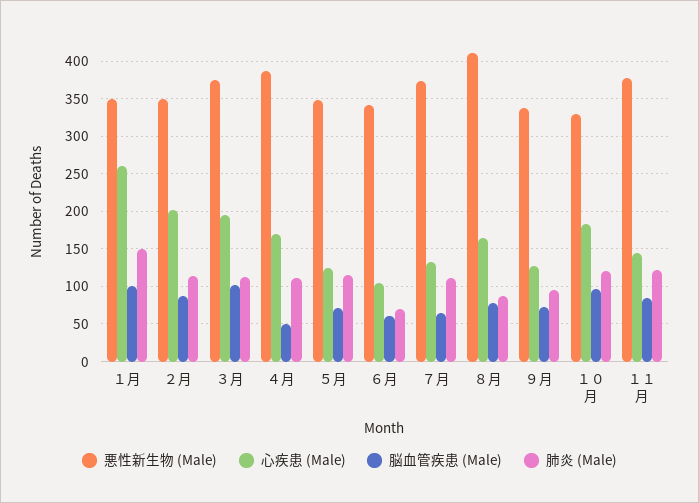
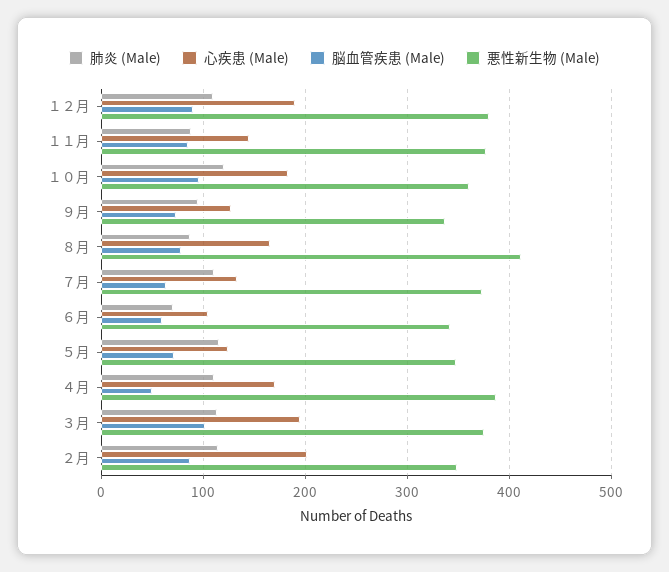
悪性新生物 (Male), １月: 350 -> none
心疾患 (Male), １月: 260 -> none
脳血管疾患 (Male), １月: 100 -> none
肺炎 (Male), １月: 150 -> none
悪性新生物 (Male), １０月: 330 -> 360
肺炎 (Male), １１月: 120 -> 90
肺炎 (Male), １２月: none -> 110
心疾患 (Male), １２月: none -> 190
脳血管疾患 (Male), １２月: none -> 90
悪性新生物 (Male), １２月: none -> 380

